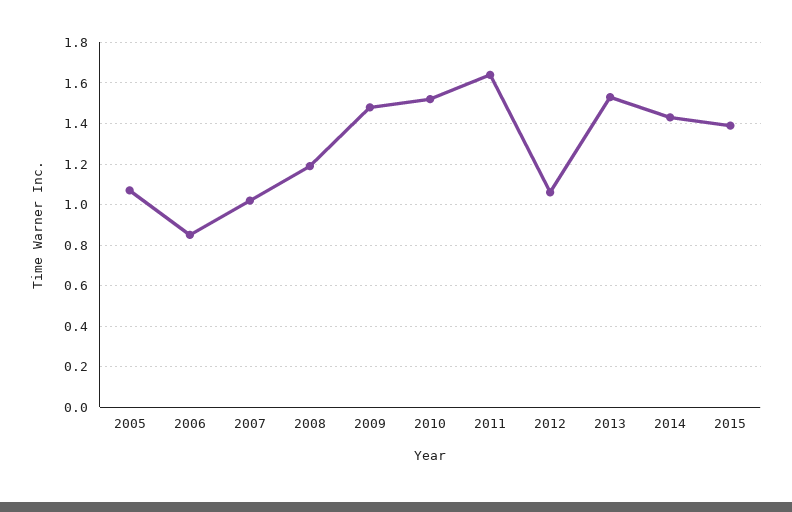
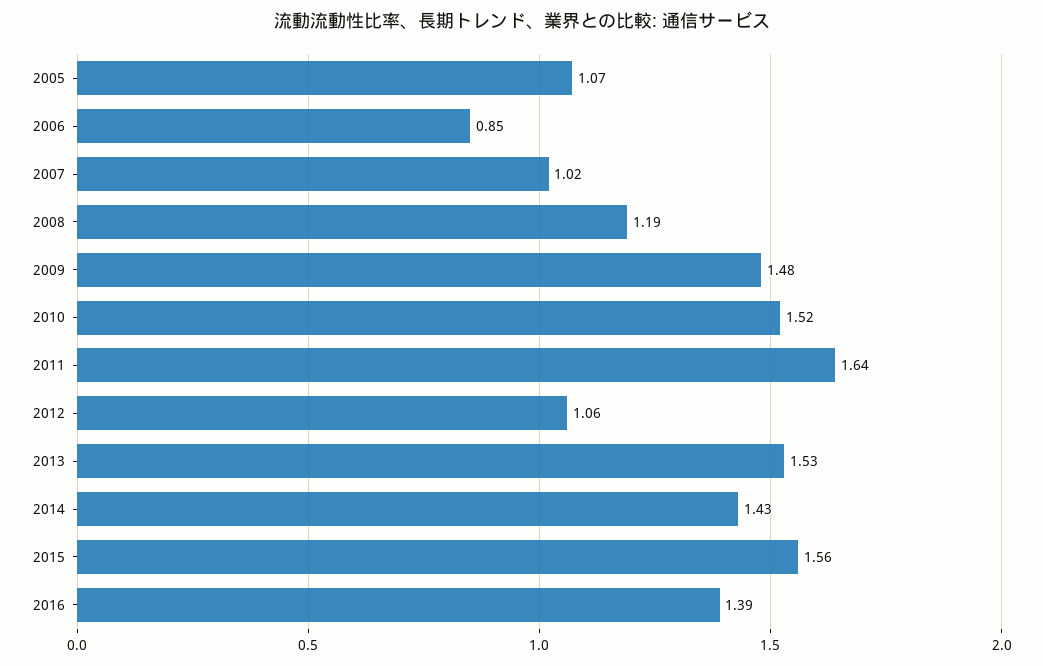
2015: 1.4 -> 1.56
2016: none -> 1.39

